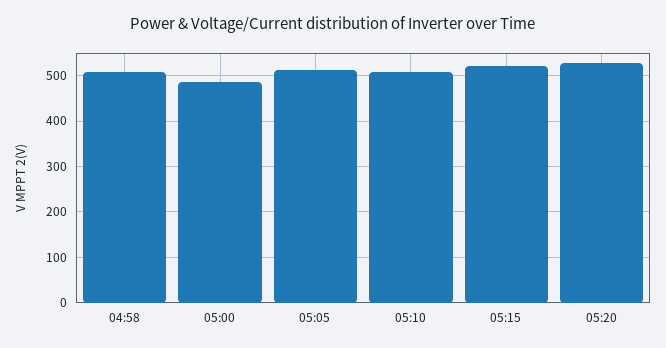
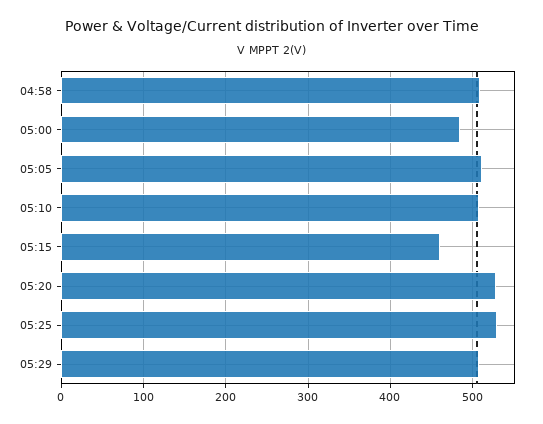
05:15: 520 -> 460
05:25: none -> 530
05:29: none -> 510

